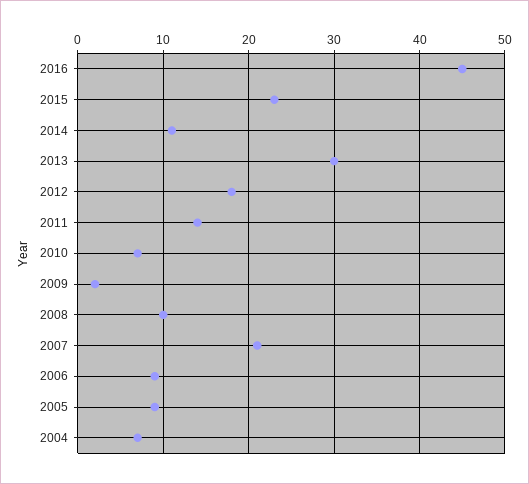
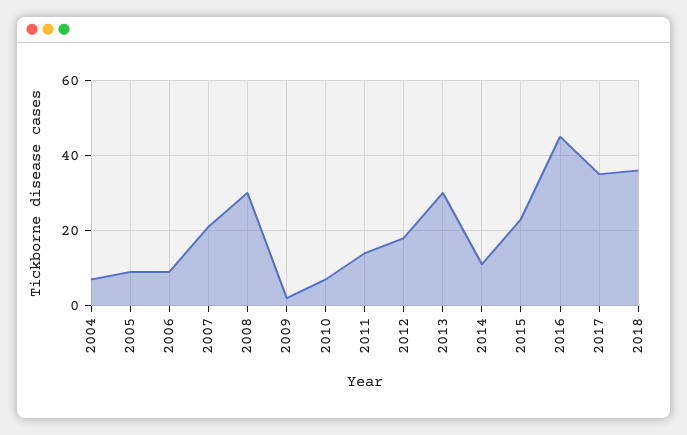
2008: 10 -> 30
2017: none -> 35
2018: none -> 35

